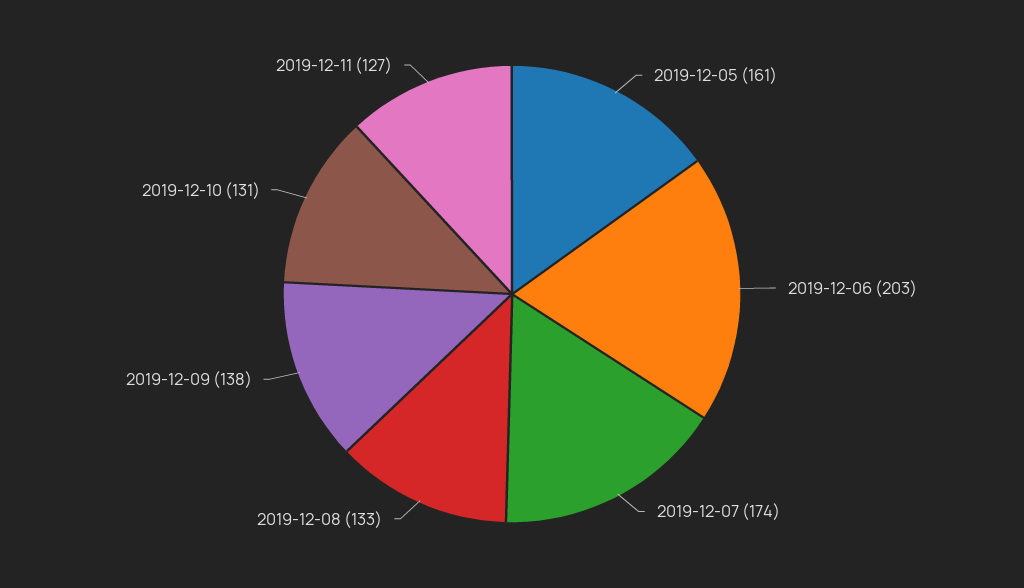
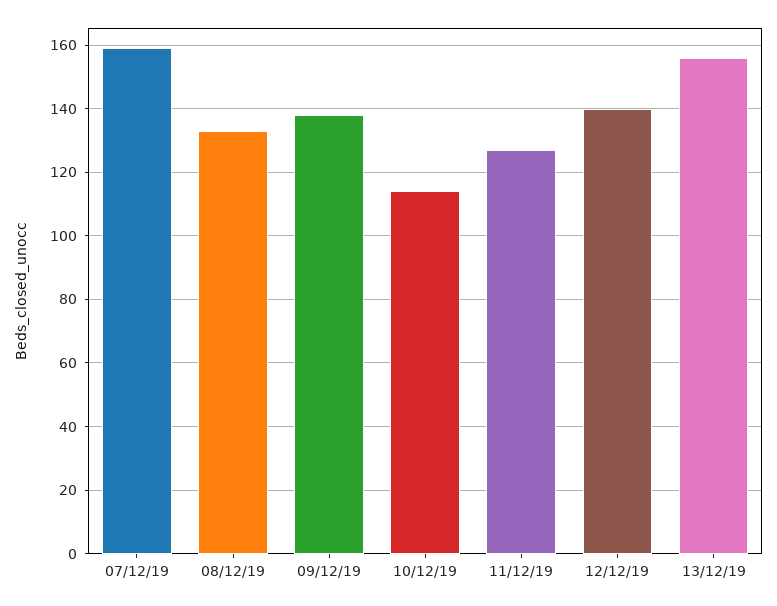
2019-12-05: 161 -> none
2019-12-06: 203 -> none
2019-12-07: 174 -> 160
2019-12-10: 131 -> 115
12/12/19: none -> 140
13/12/19: none -> 155

